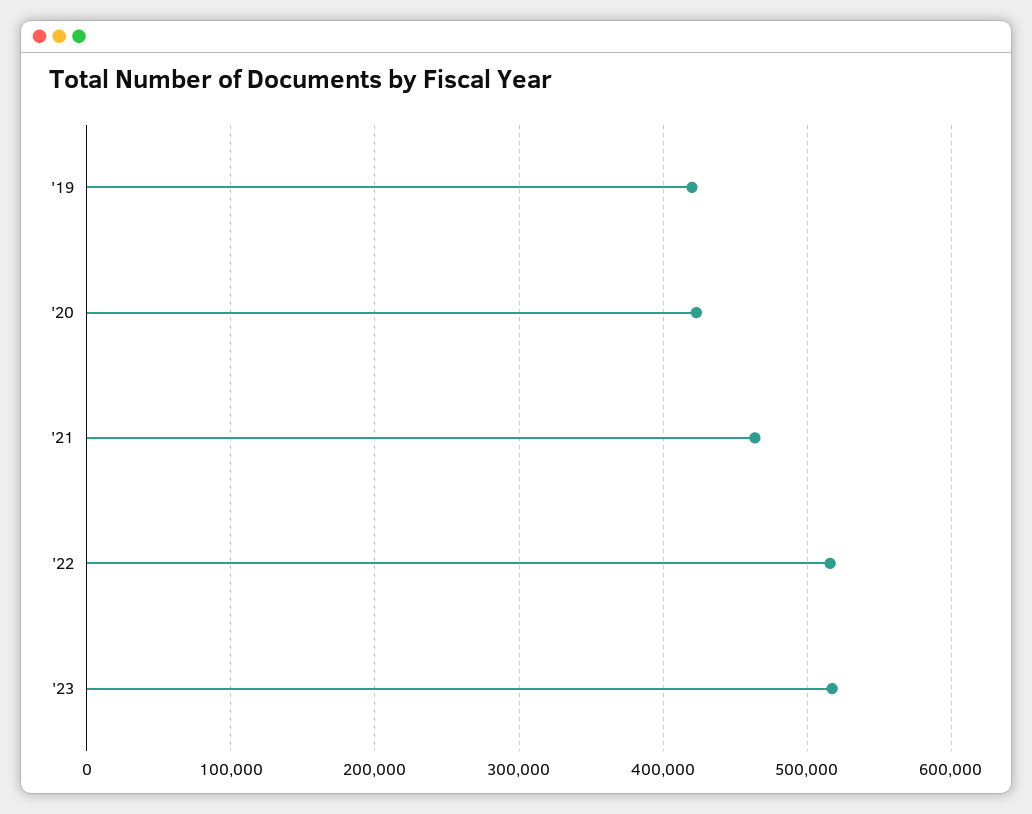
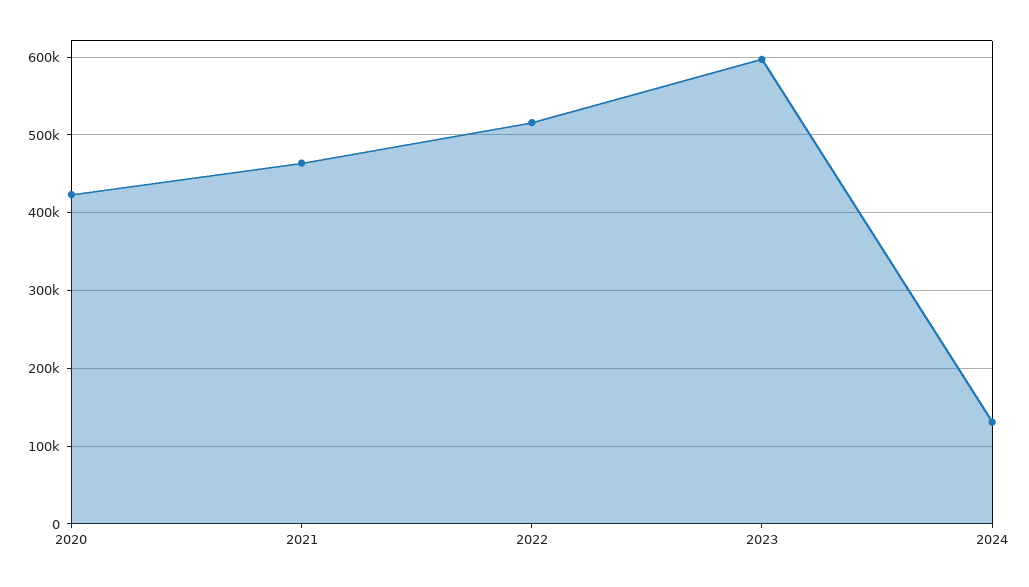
'19: 420000 -> none
'23: 520000 -> 600000
2024: none -> 130000

